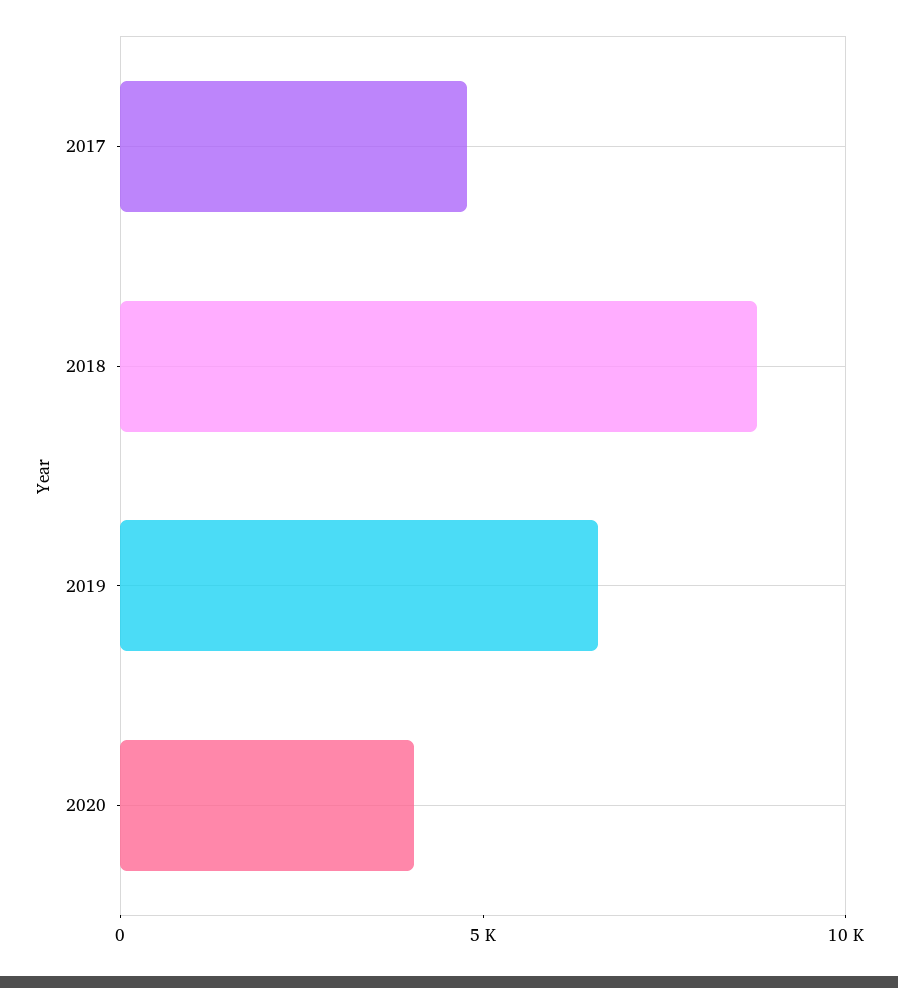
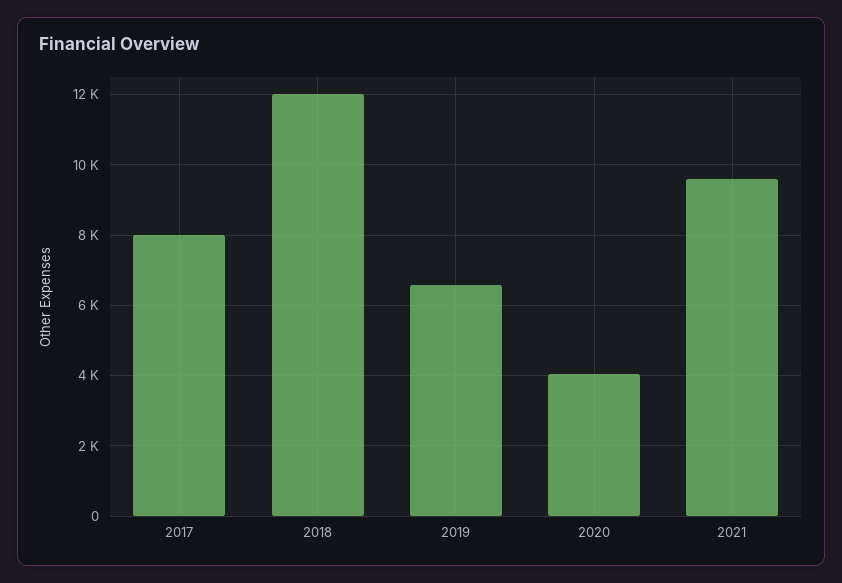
2017: 5000 -> 8000
2018: 9000 -> 12000
2021: none -> 9600

